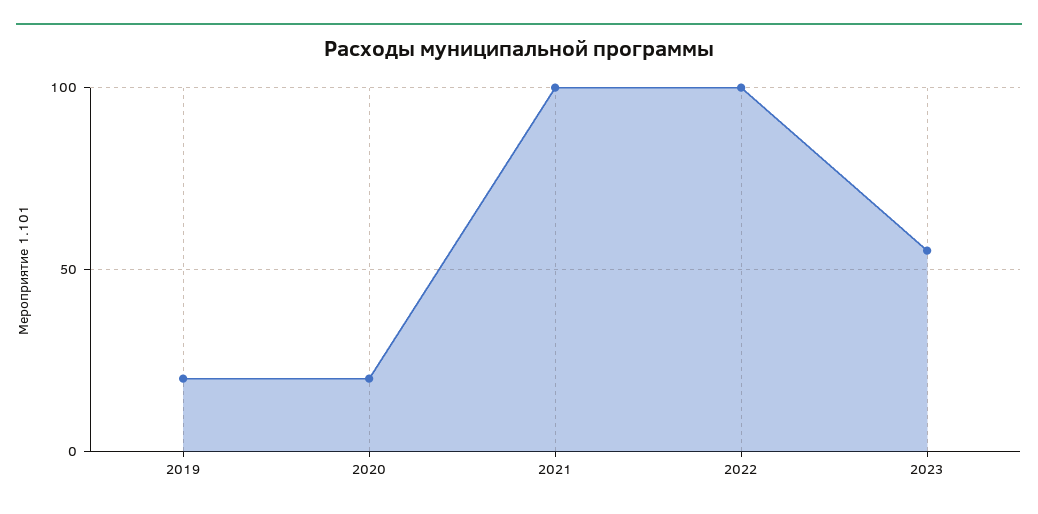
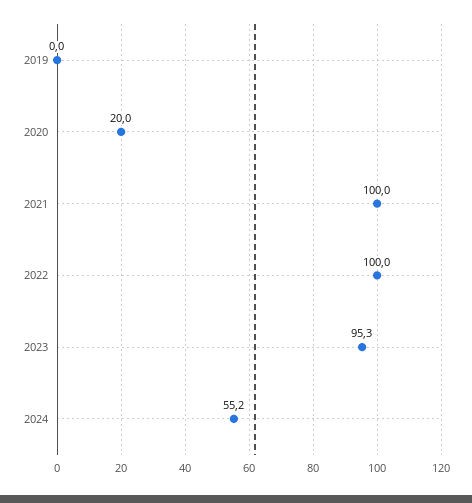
2019: 20 -> 0
2023: 55 -> 95.3
2024: none -> 55.2

